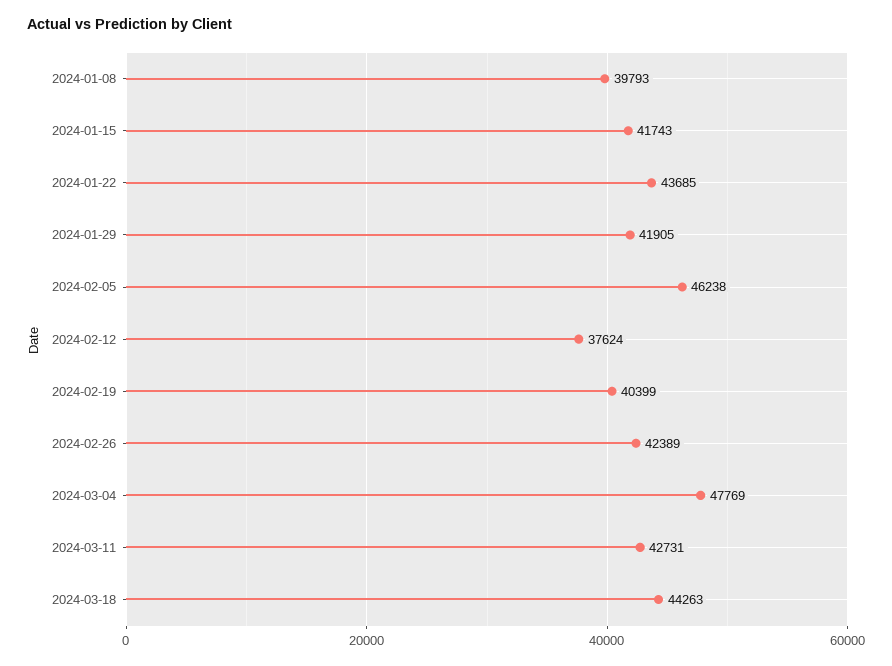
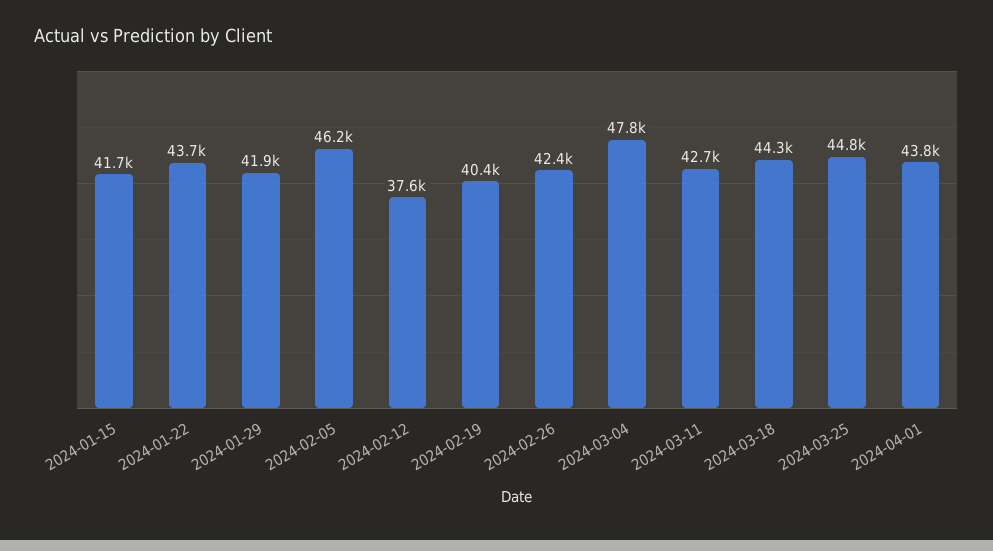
2024-01-08: 39793 -> none
2024-03-25: none -> 44800
2024-04-01: none -> 43800

